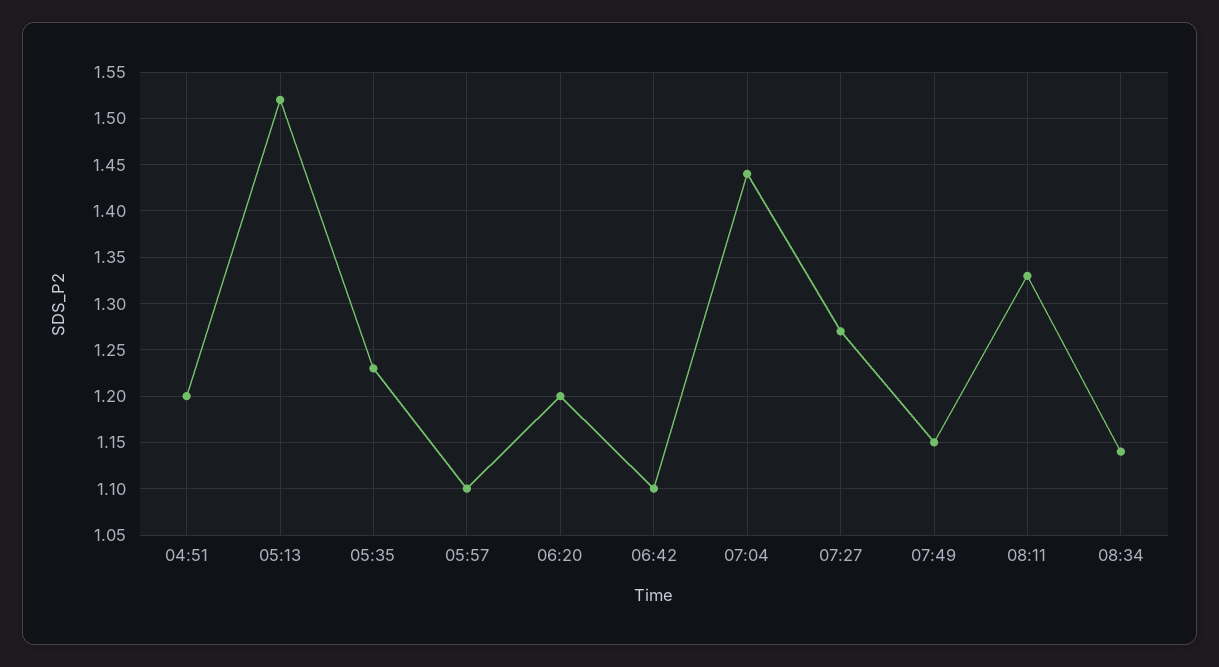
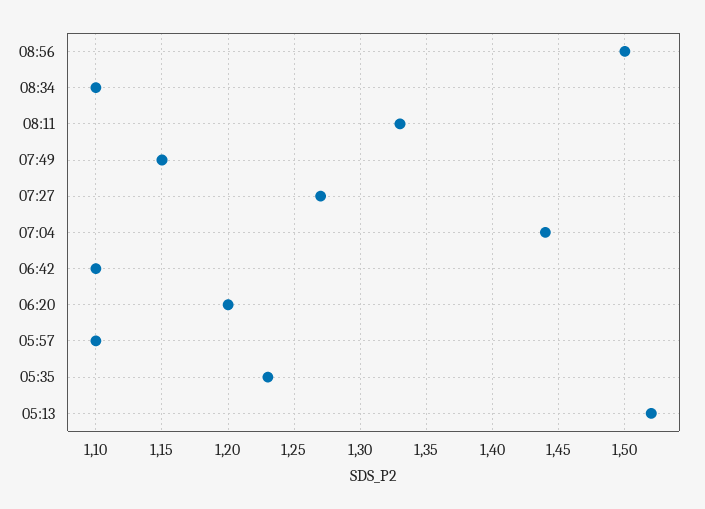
04:51: 1.2 -> none
08:34: 1.14 -> 1.1
08:56: none -> 1.5

